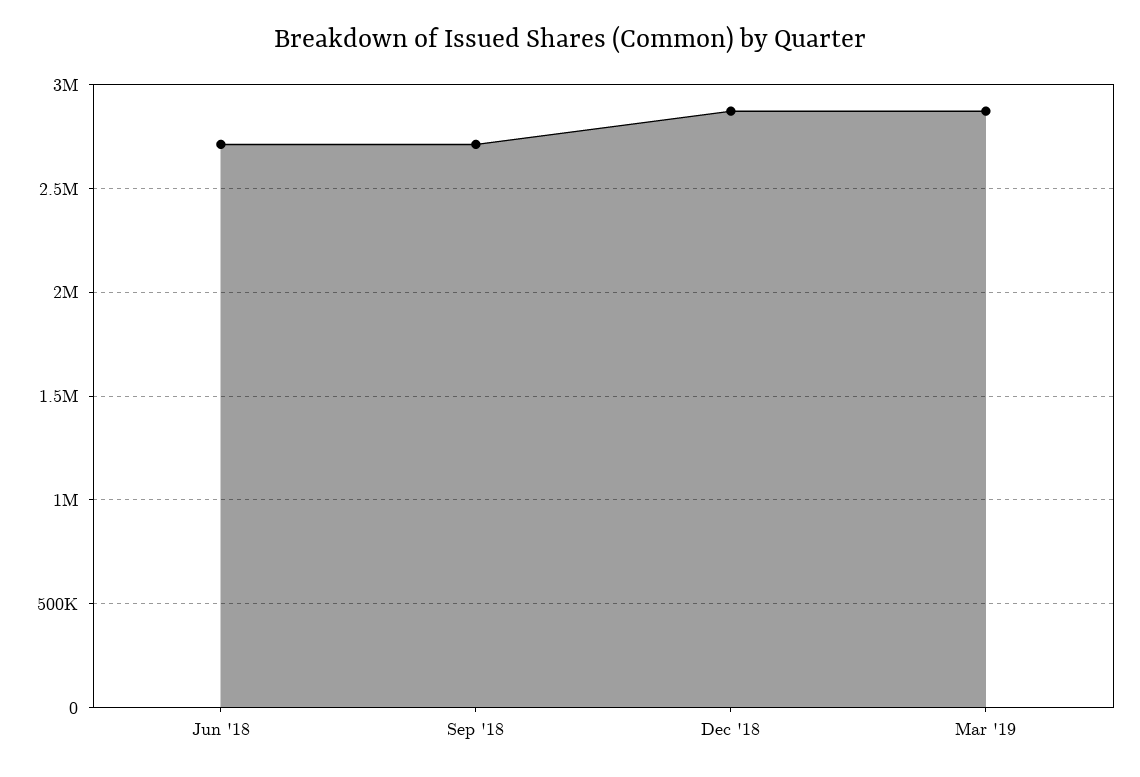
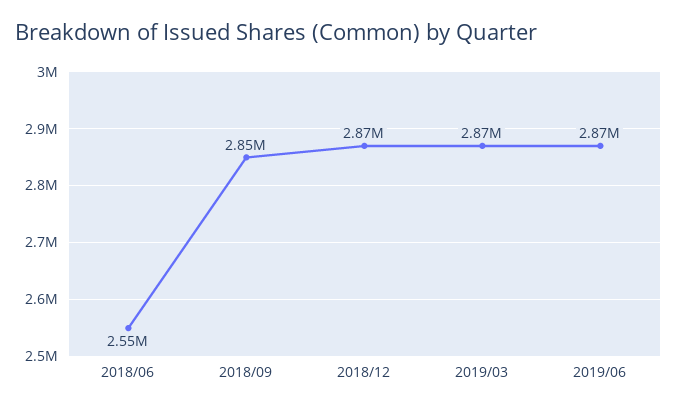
Jun '18: 2700000 -> 2550000
Sep '18: 2700000 -> 2850000
2019/06: none -> 2870000

